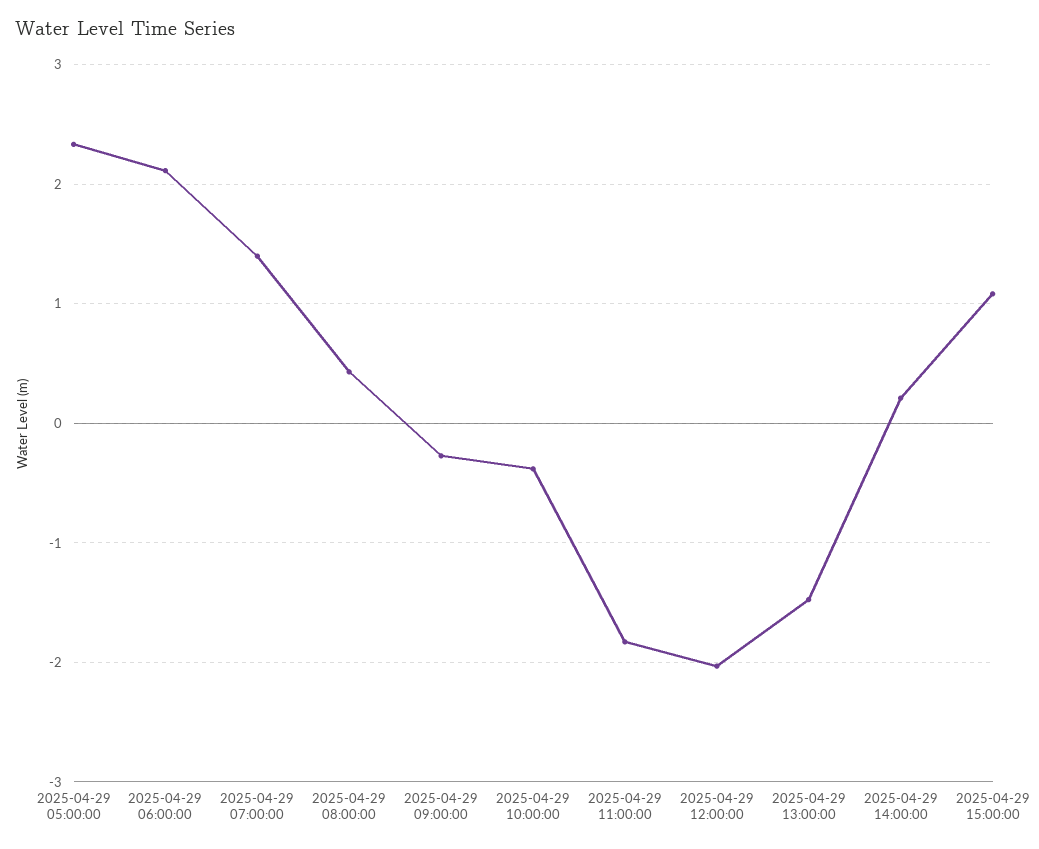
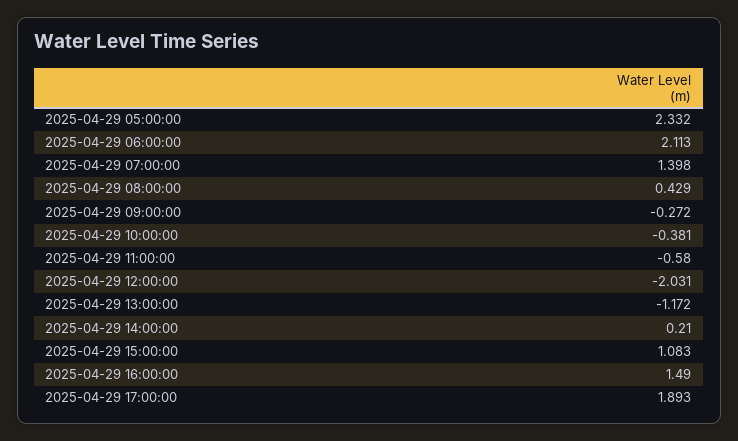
2025-04-29 11:00:00: -1.8 -> -0.58
2025-04-29 13:00:00: -1.5 -> -1.172
2025-04-29 16:00:00: none -> 1.49
2025-04-29 17:00:00: none -> 1.893

